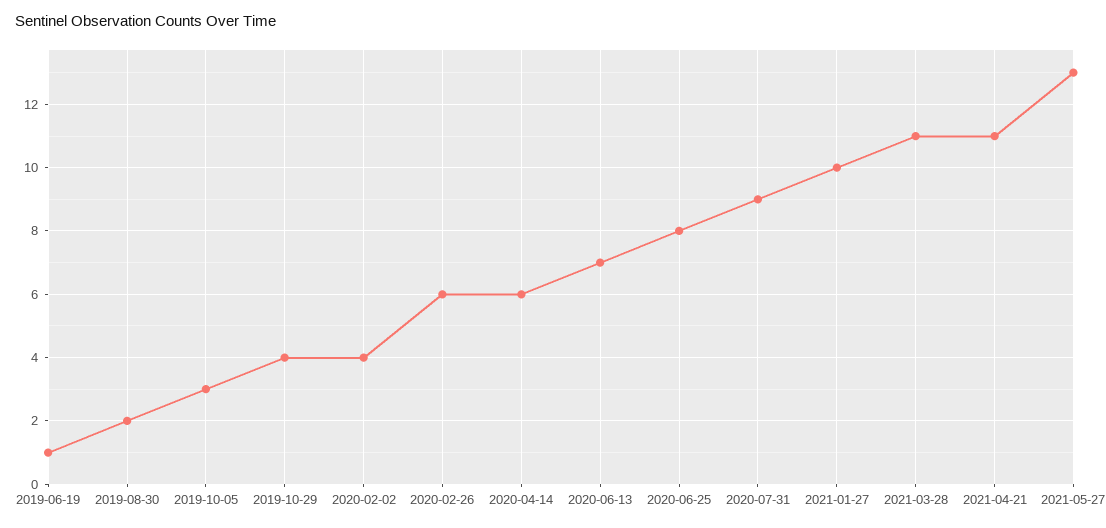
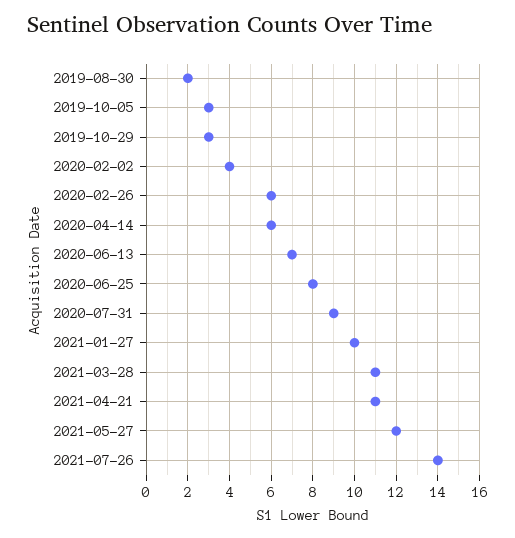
2019-06-19: 1 -> none
2019-10-29: 4 -> 3
2021-05-27: 13 -> 12
2021-07-26: none -> 14

